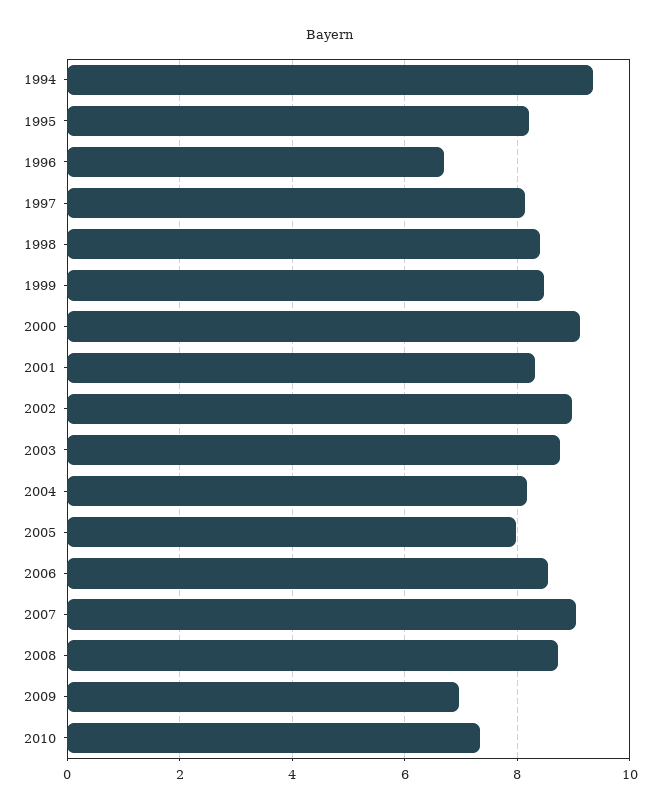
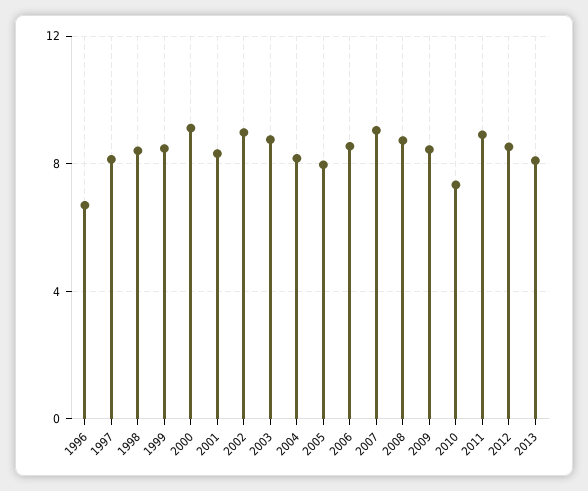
1994: 9.4 -> none
1995: 8.2 -> none
2009: 7 -> 8.5
2011: none -> 9
2012: none -> 8.5
2013: none -> 8

